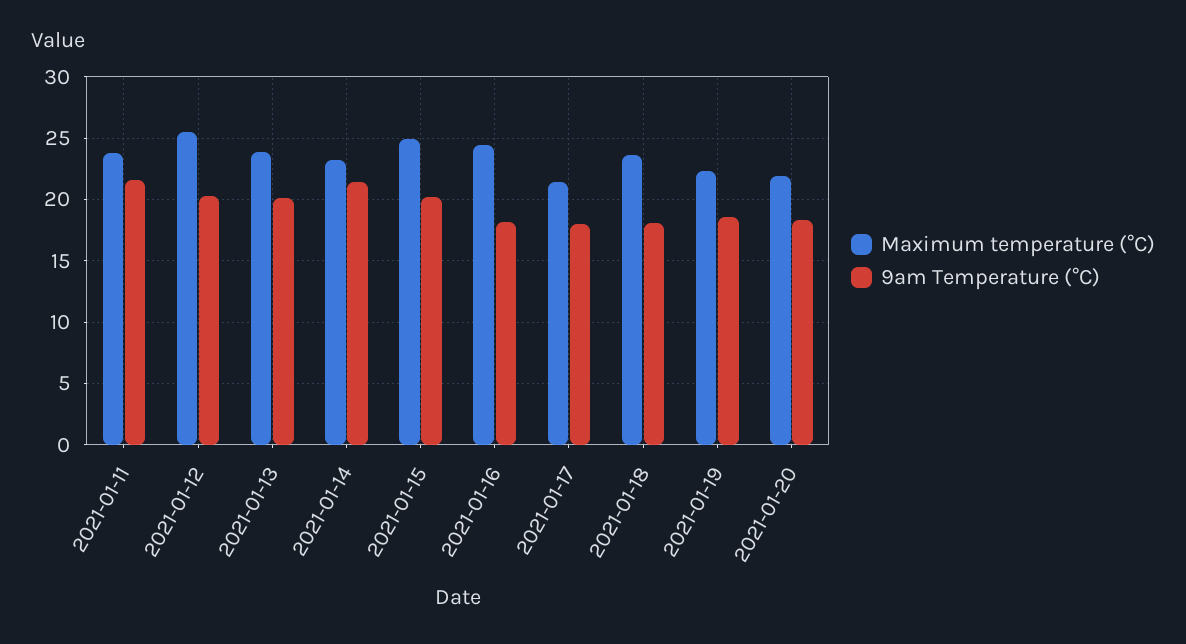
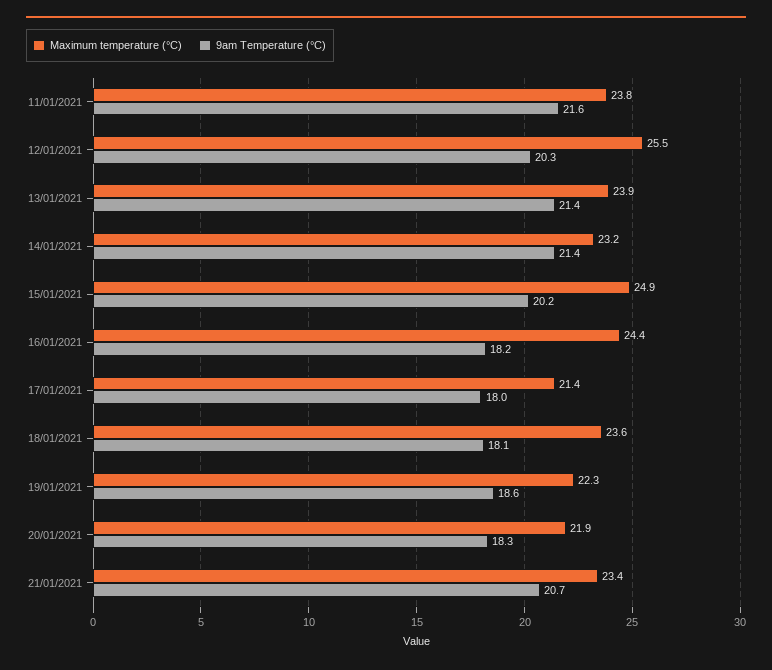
9am Temperature (°C), 2021-01-13: 20 -> 21.4
Maximum temperature (°C), 21/01/2021: none -> 23.4
9am Temperature (°C), 21/01/2021: none -> 20.7

